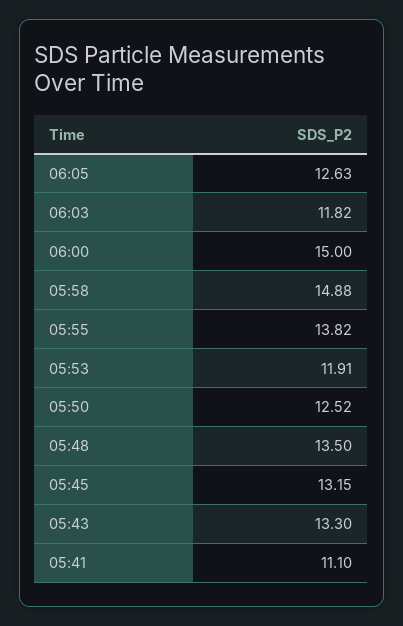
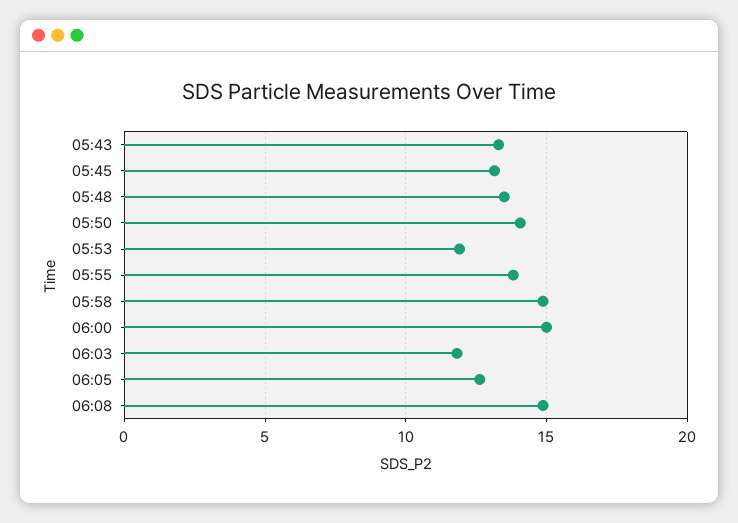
05:50: 12.52 -> 14
05:41: 11.1 -> none
06:08: none -> 15

